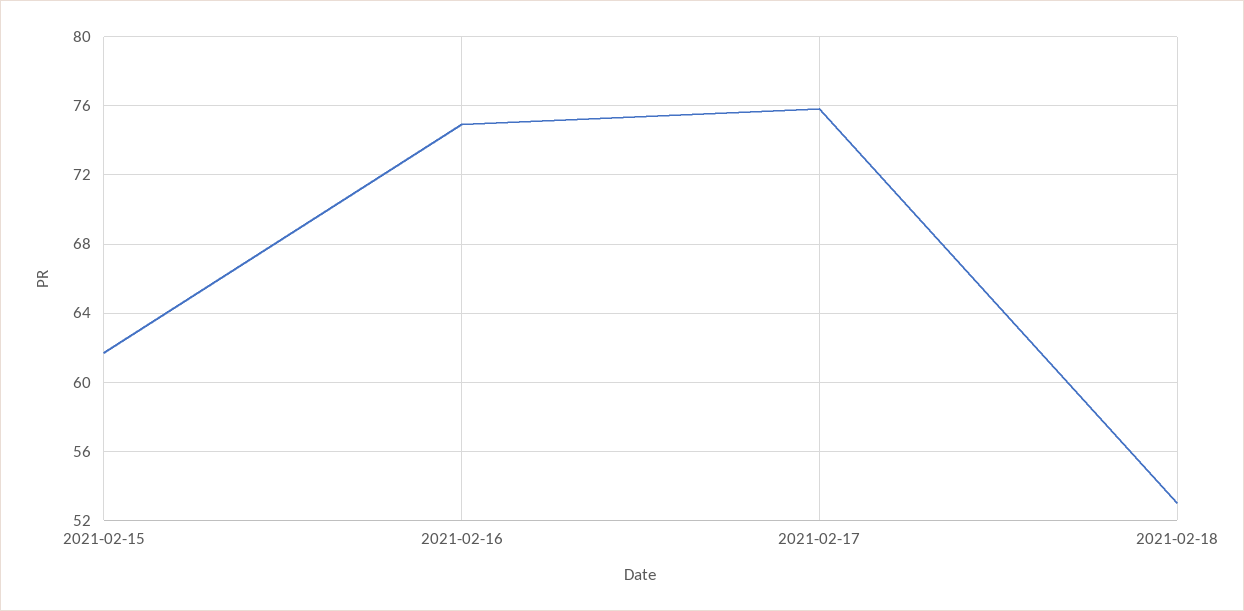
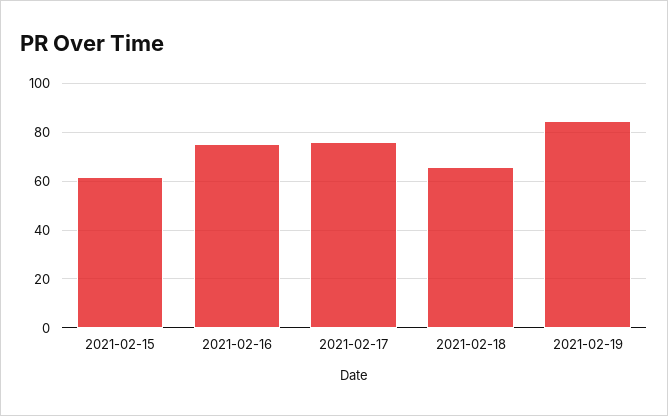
2021-02-18: 53 -> 65
2021-02-19: none -> 85

